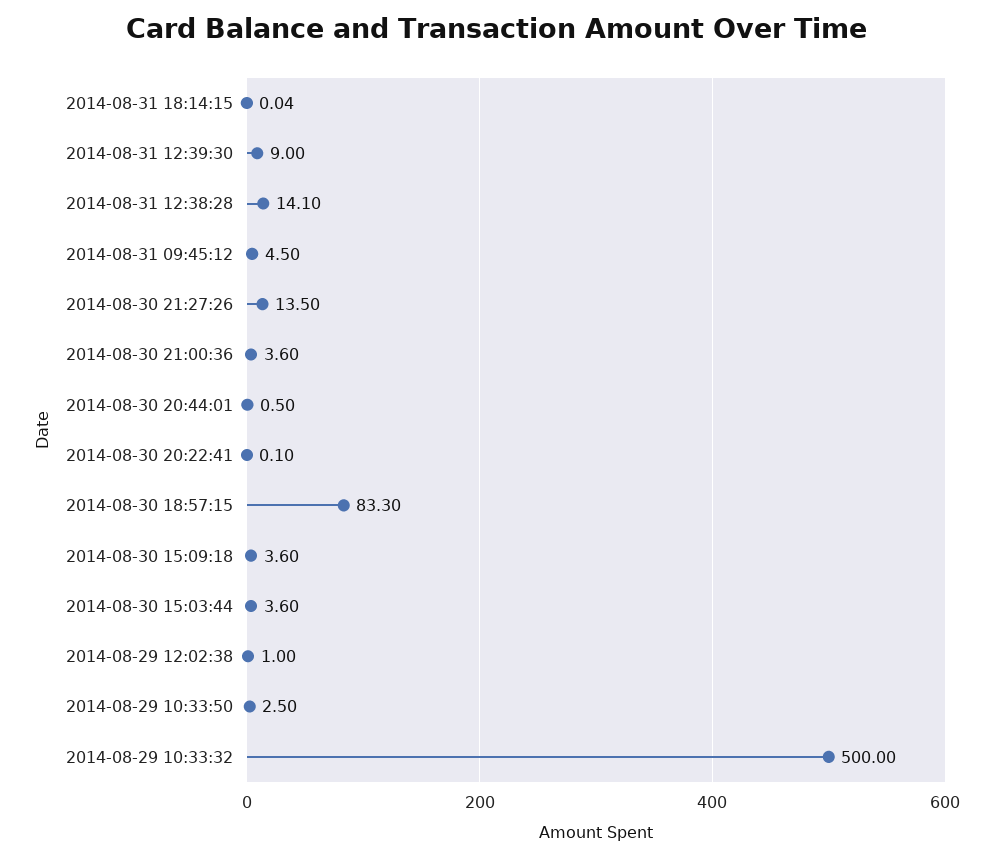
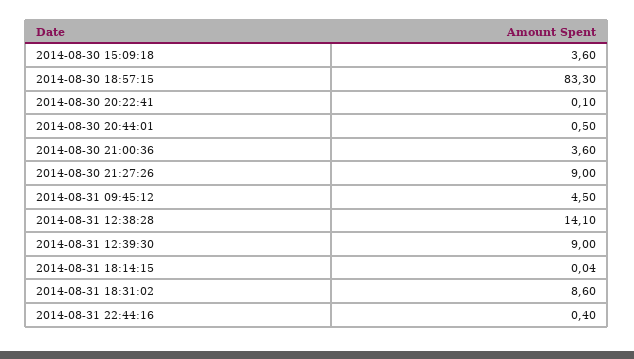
2014-08-30 21:27:26: 13.5 -> 9
2014-08-30 15:03:44: 3.6 -> none
2014-08-29 12:02:38: 1 -> none
2014-08-29 10:33:50: 2.5 -> none
2014-08-29 10:33:32: 500 -> none
2014-08-31 18:31:02: none -> 8.6
2014-08-31 22:44:16: none -> 0.4

